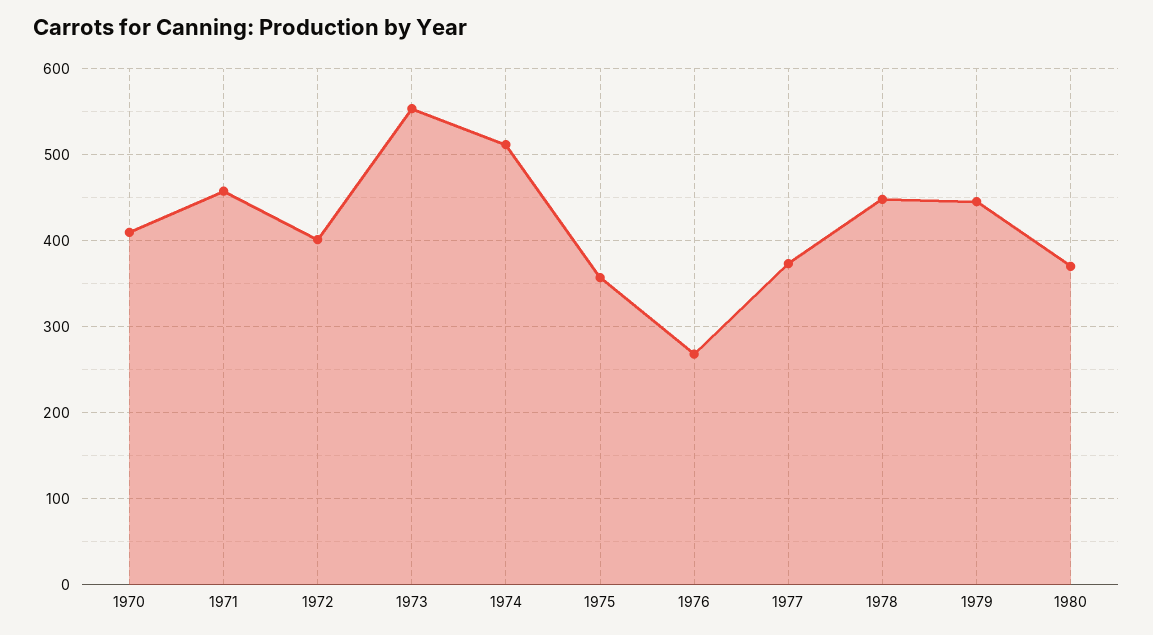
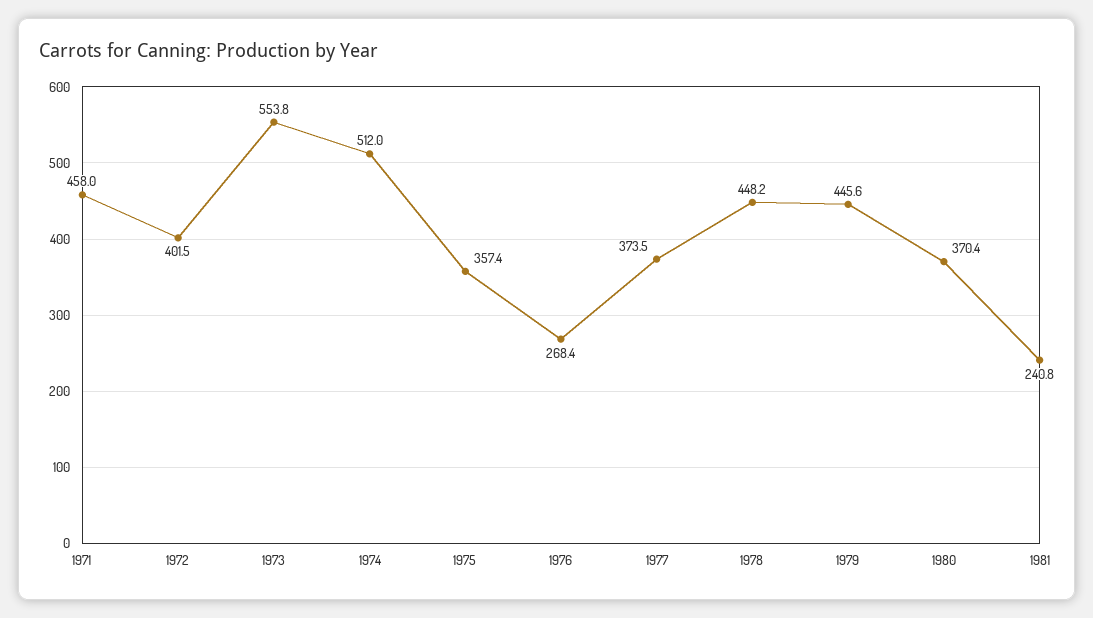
1970: 410 -> none
1981: none -> 240.8

